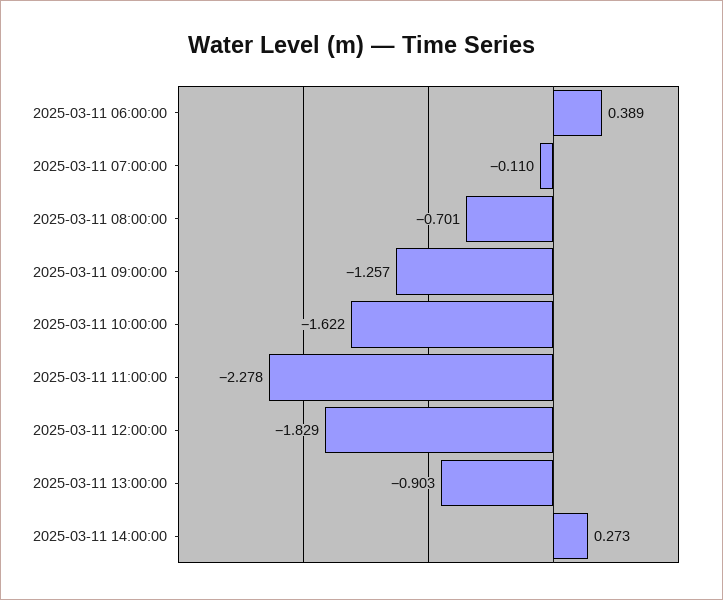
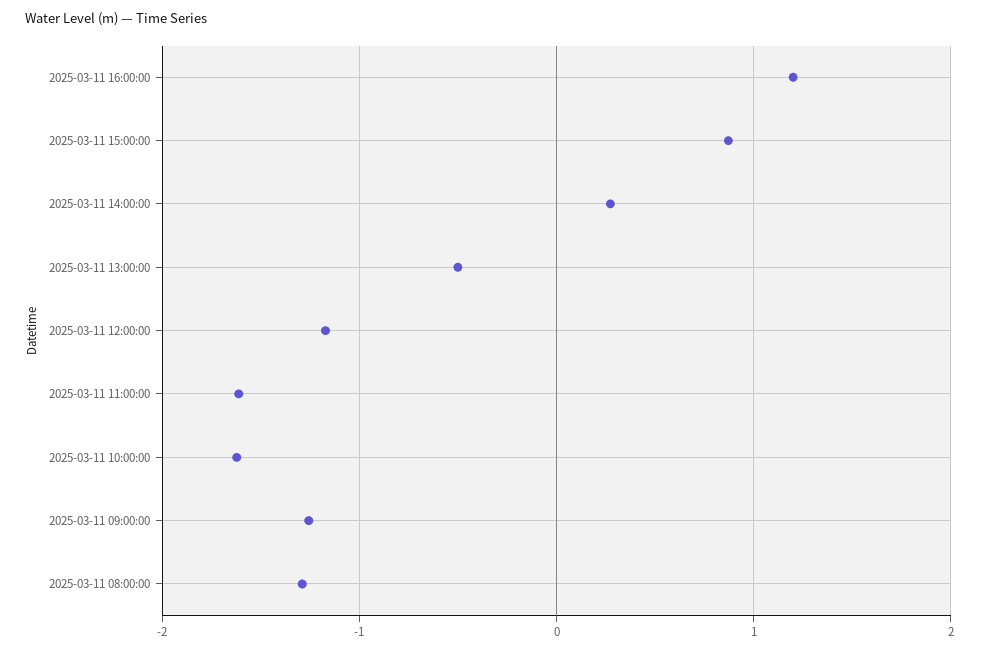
2025-03-11 06:00:00: 0.389 -> none
2025-03-11 07:00:00: -0.11 -> none
2025-03-11 08:00:00: -0.701 -> -1.3
2025-03-11 11:00:00: -2.278 -> -1.6
2025-03-11 12:00:00: -1.829 -> -1.2
2025-03-11 13:00:00: -0.903 -> -0.5
2025-03-11 16:00:00: none -> 1.2
2025-03-11 15:00:00: none -> 0.9

